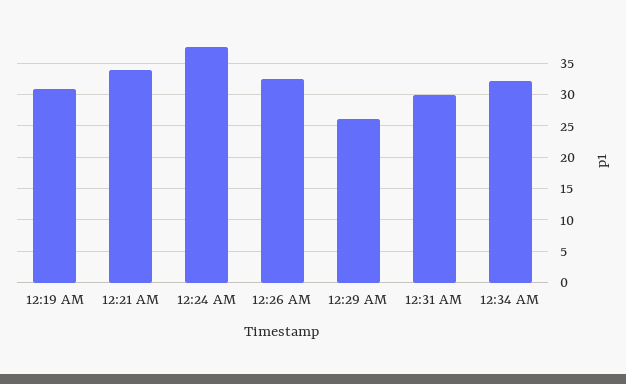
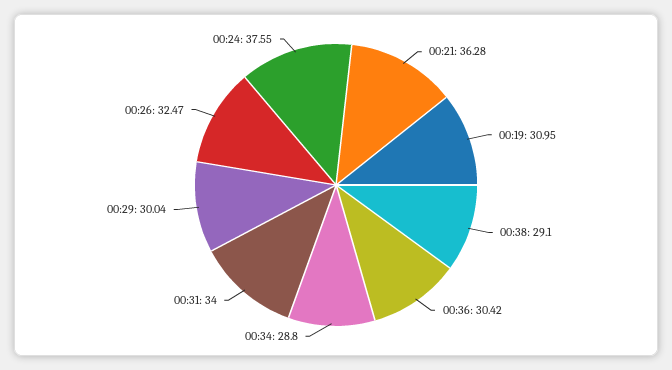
12:21 AM: 34 -> 36.28
12:29 AM: 26 -> 30.04
12:31 AM: 30 -> 34
12:34 AM: 32 -> 28.8
00:38: none -> 29.1
00:36: none -> 30.42

